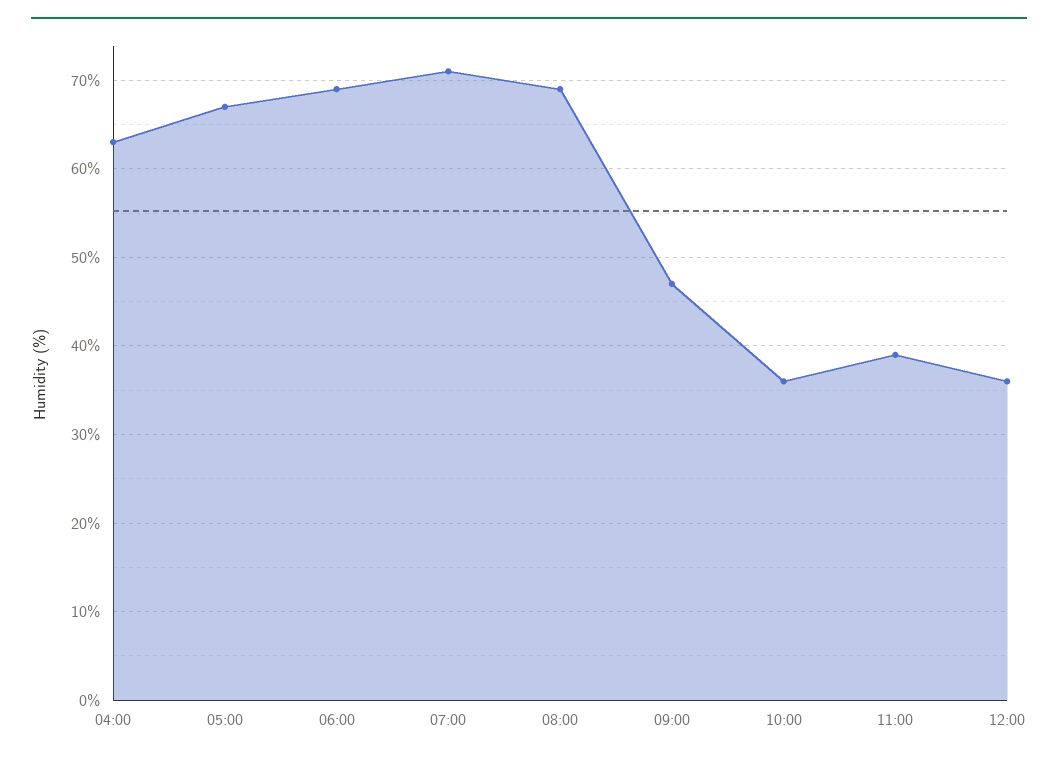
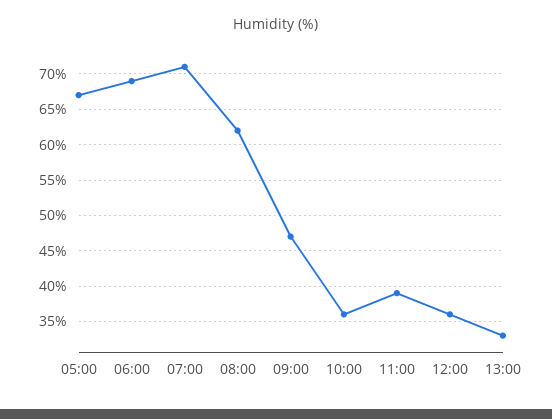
04:00: 63 -> none
08:00: 69 -> 62
13:00: none -> 33

